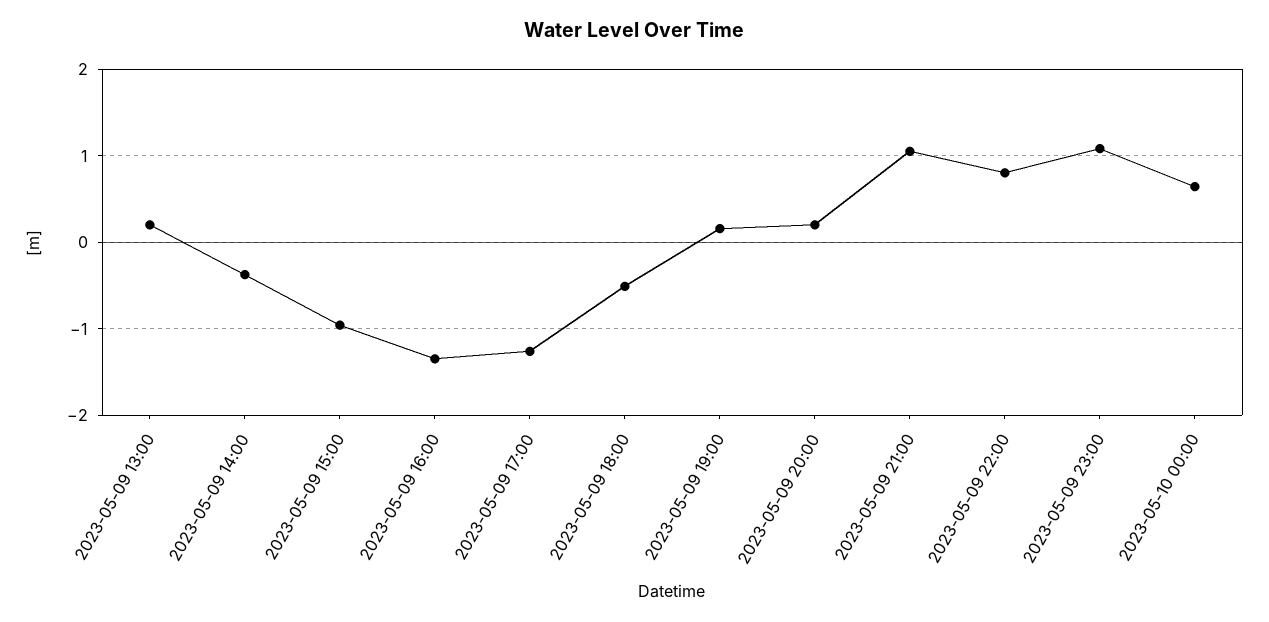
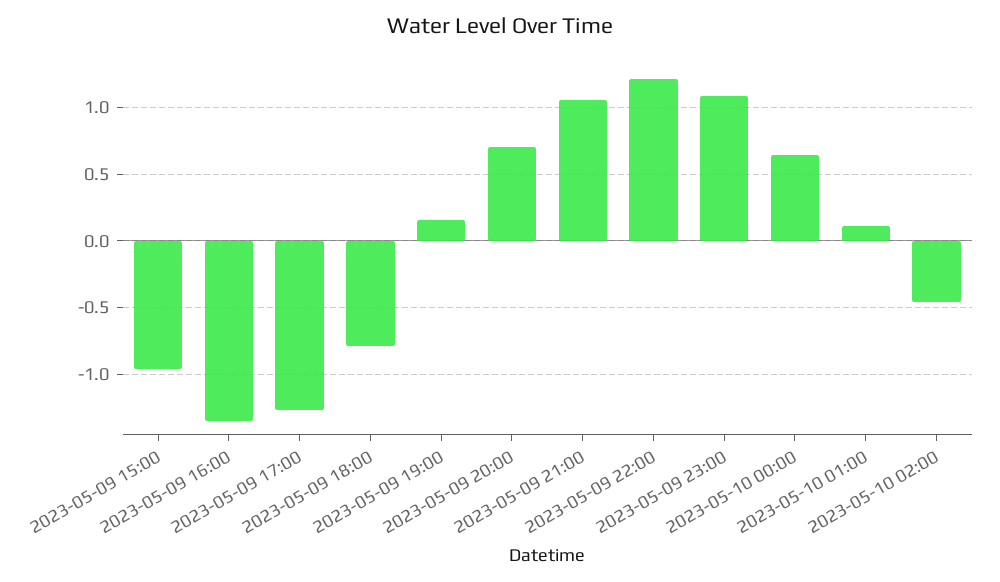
2023-05-09 13:00: 0.2 -> none
2023-05-09 14:00: -0.4 -> none
2023-05-09 18:00: -0.5 -> -0.8
2023-05-09 20:00: 0.2 -> 0.7
2023-05-09 22:00: 0.8 -> 1.2
2023-05-10 01:00: none -> 0.1
2023-05-10 02:00: none -> -0.45

